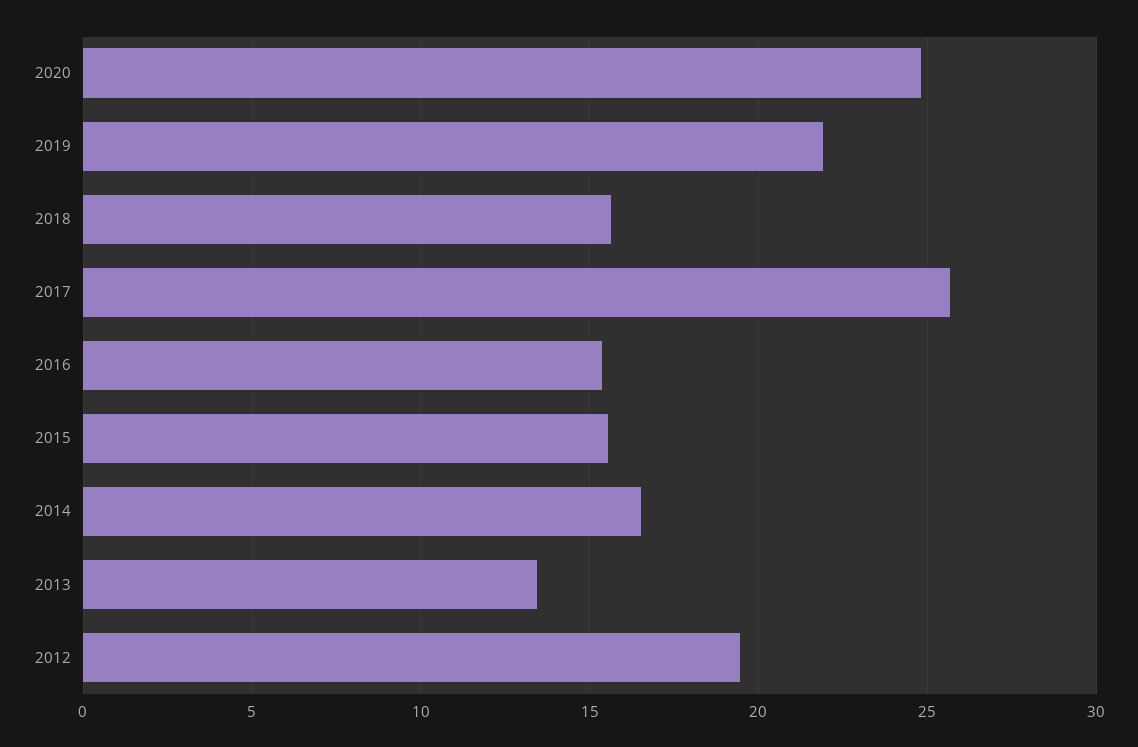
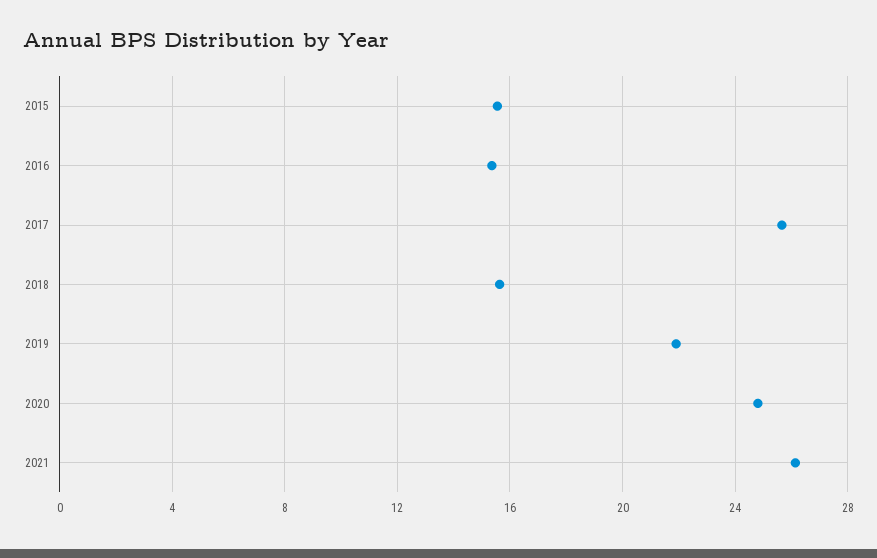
2014: 16.5 -> none
2013: 13.5 -> none
2012: 19.5 -> none
2021: none -> 26

